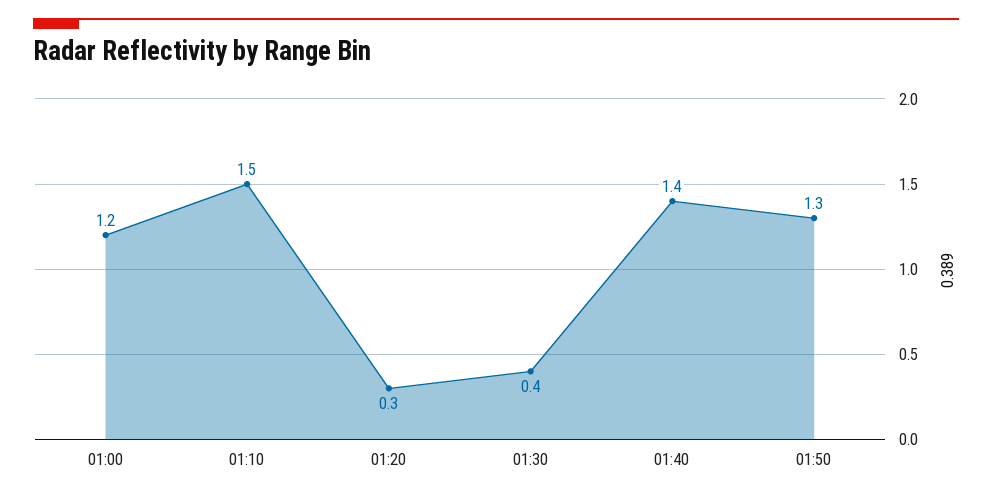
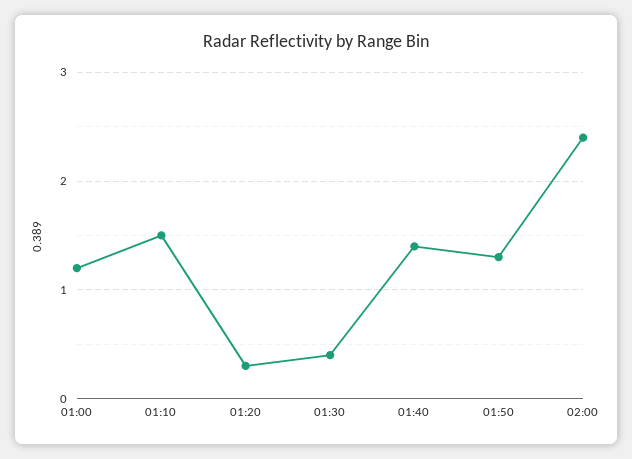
02:00: none -> 2.4

